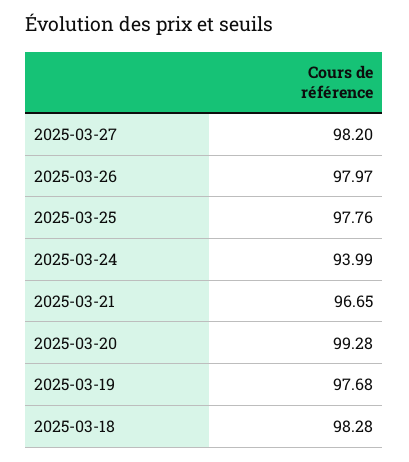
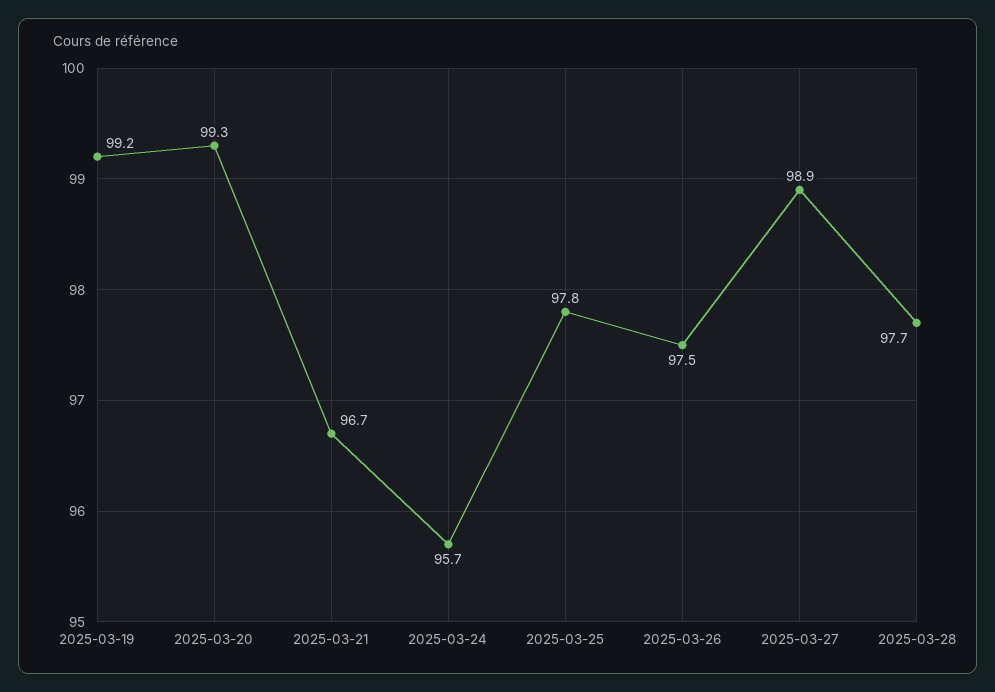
2025-03-27: 98.2 -> 98.9
2025-03-26: 97.97 -> 97.5
2025-03-24: 93.99 -> 95.7
2025-03-19: 97.68 -> 99.2
2025-03-18: 98.28 -> none
2025-03-28: none -> 97.7

